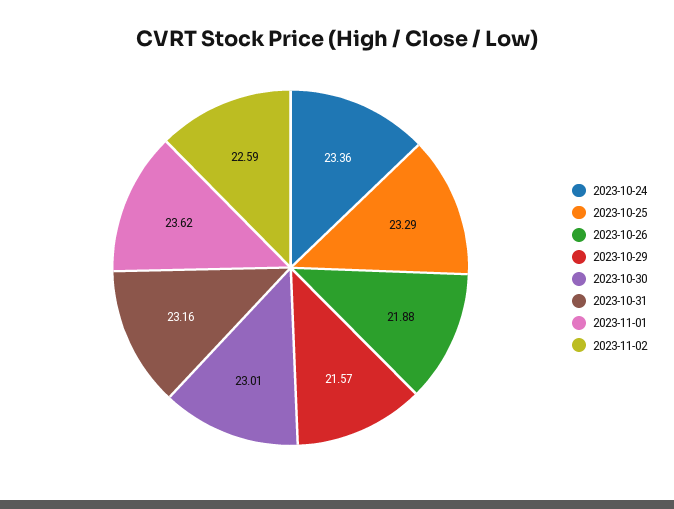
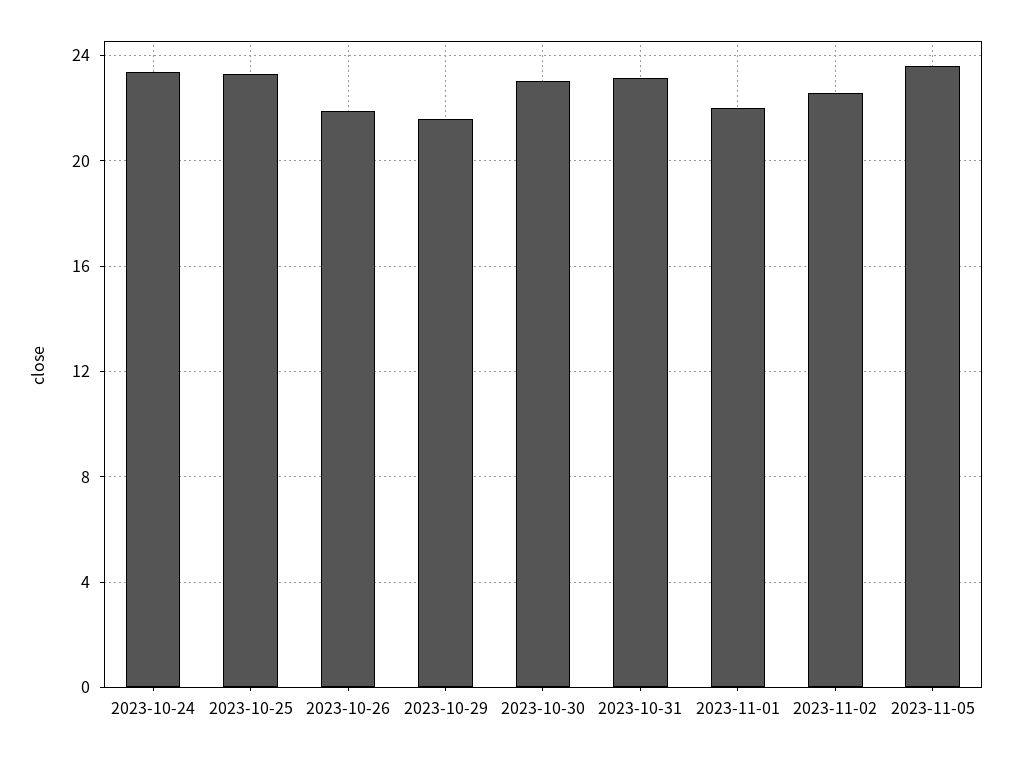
2023-11-01: 23.62 -> 22
2023-11-05: none -> 23.5

